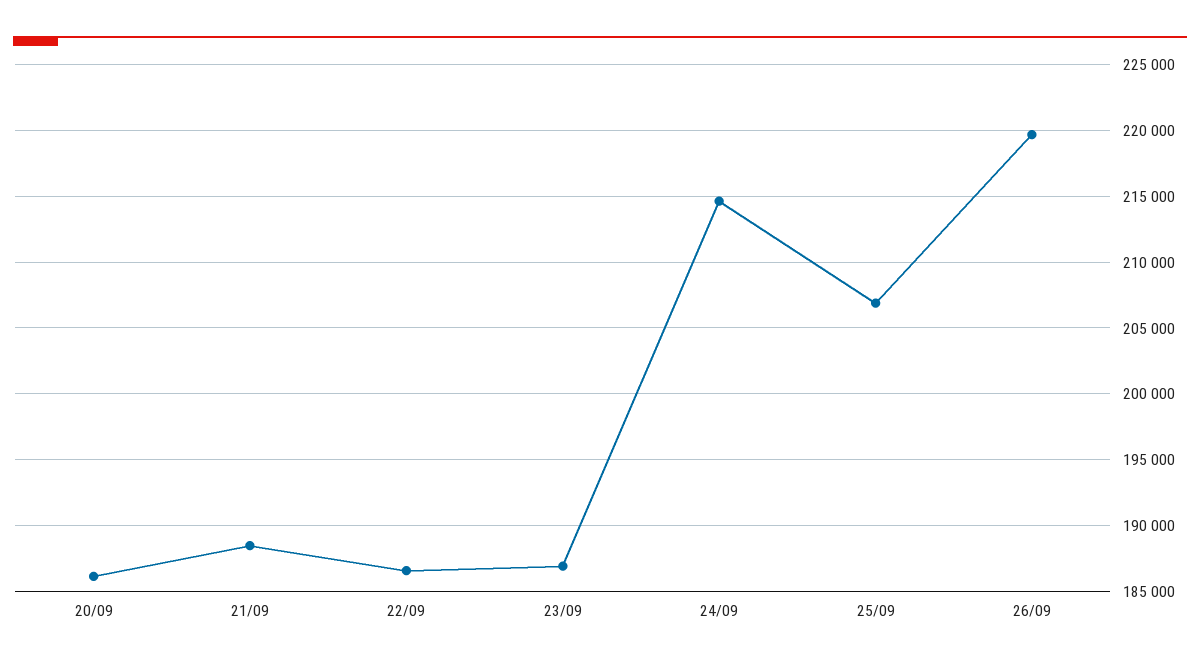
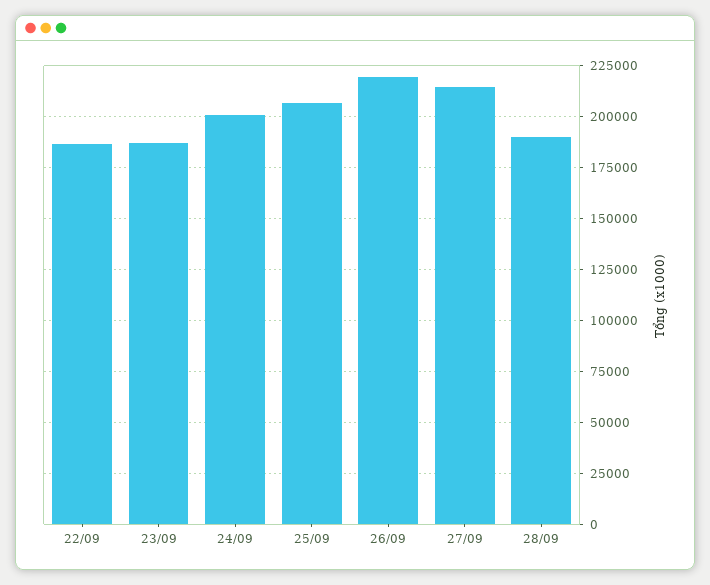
20/09: 186000 -> none
21/09: 188500 -> none
24/09: 214500 -> 200000
27/09: none -> 215000
28/09: none -> 190000

